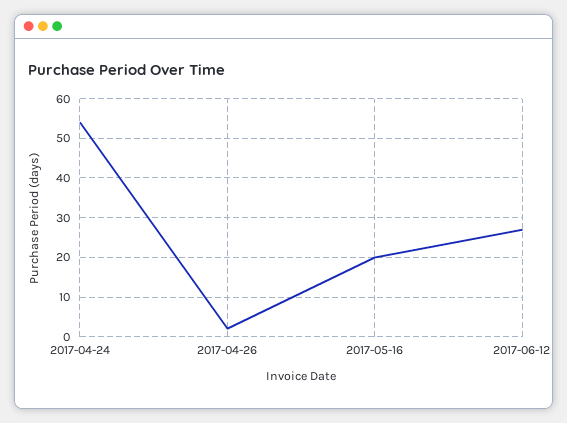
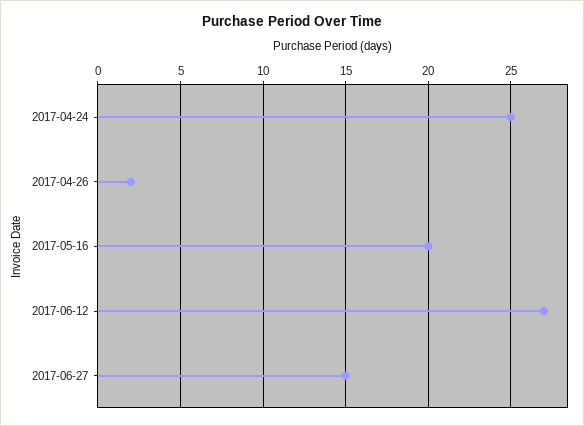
2017-04-24: 55 -> 25
2017-06-27: none -> 15

